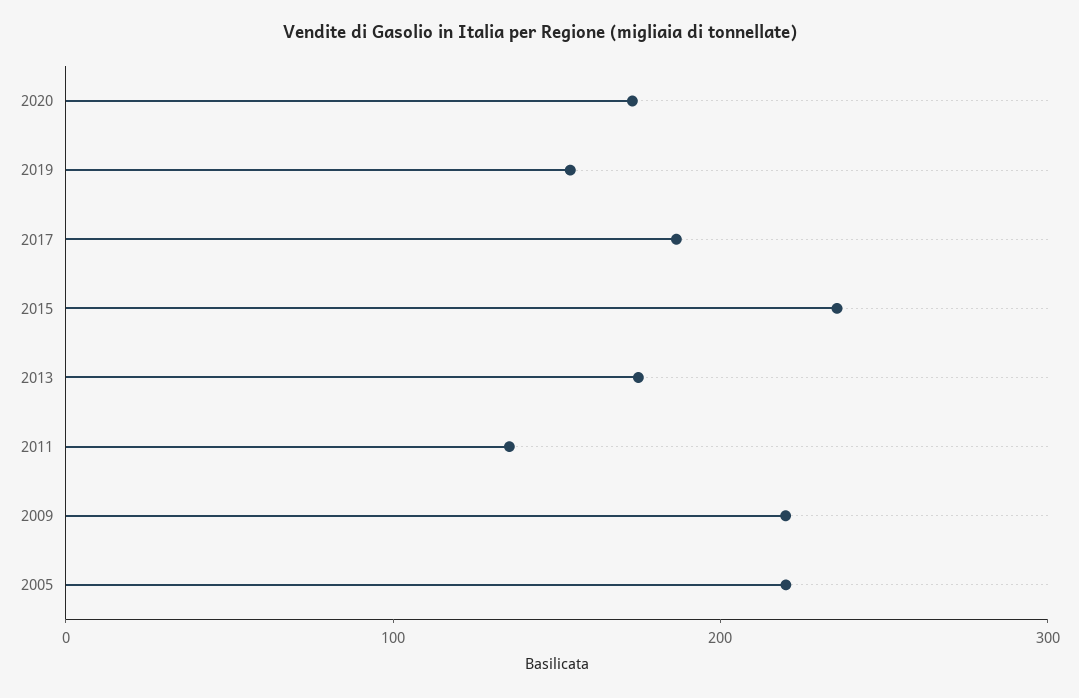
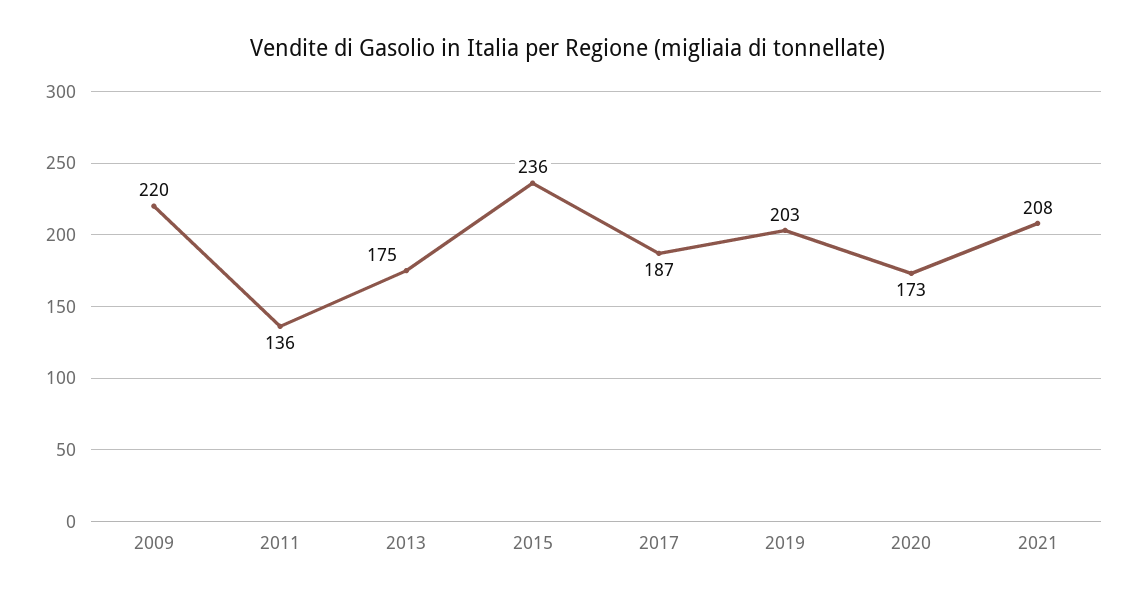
2019: 160 -> 203
2005: 220 -> none
2021: none -> 208

